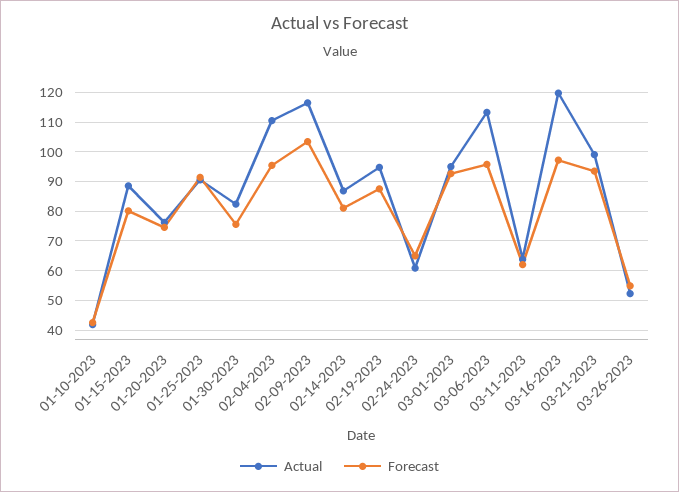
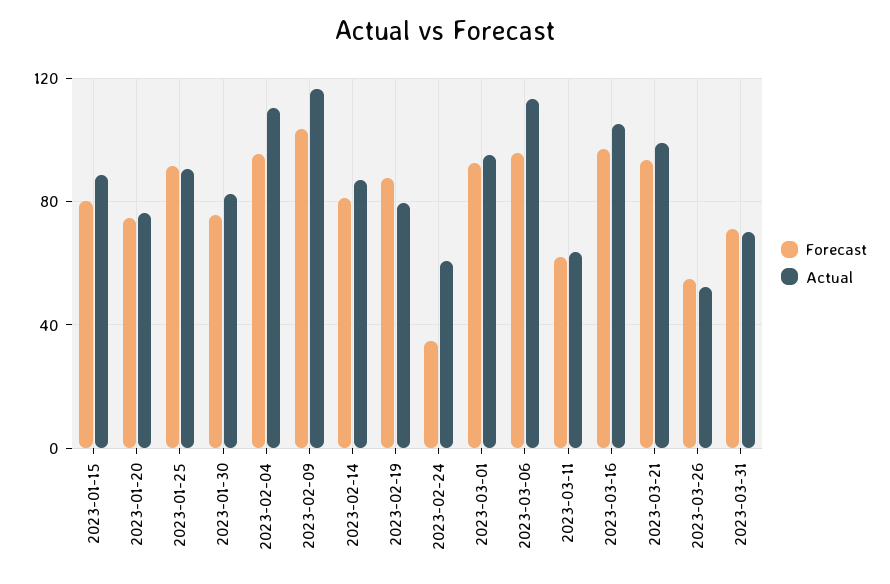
Actual, 01-10-2023: 42.5 -> none
Forecast, 01-10-2023: 42.5 -> none
Actual, 02-19-2023: 95 -> 80
Forecast, 02-24-2023: 65 -> 35
Actual, 03-16-2023: 120 -> 105
Forecast, 2023-03-31: none -> 70
Actual, 2023-03-31: none -> 70

